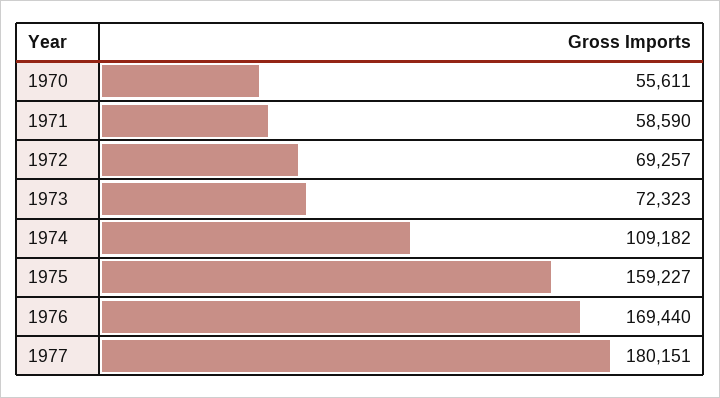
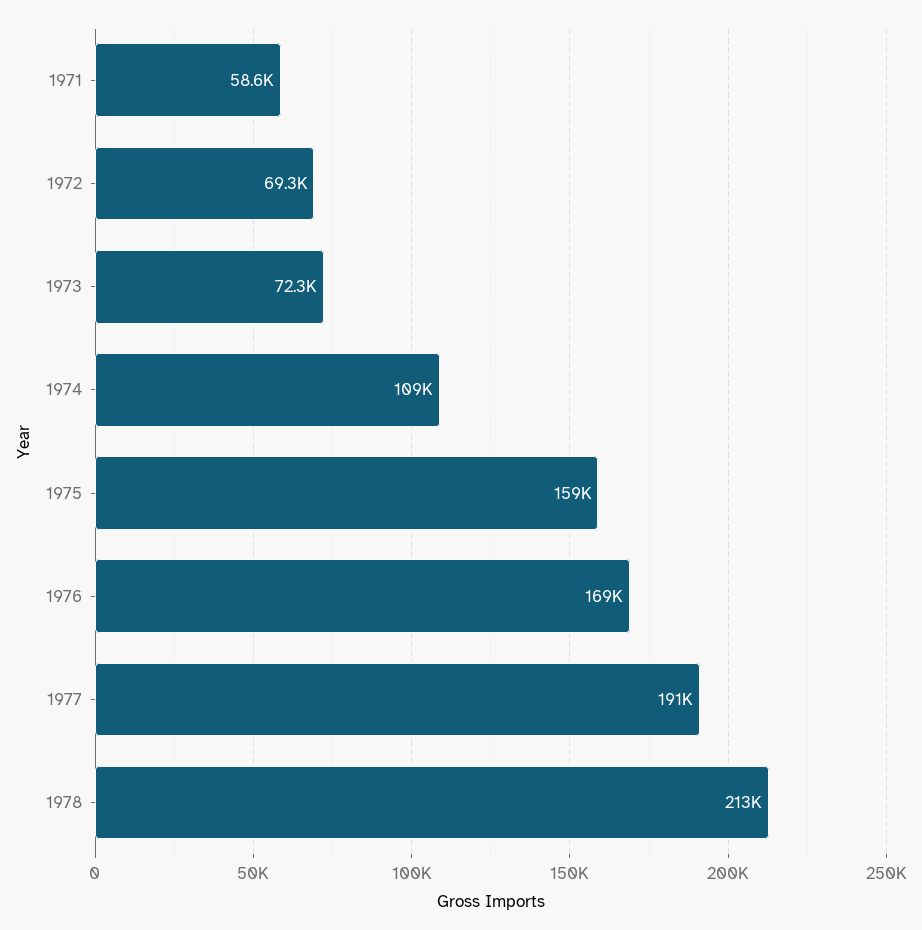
1970: 55611 -> none
1977: 180151 -> 191000
1978: none -> 213000

